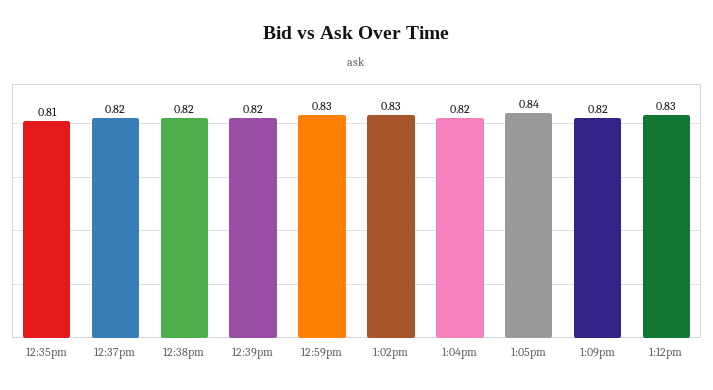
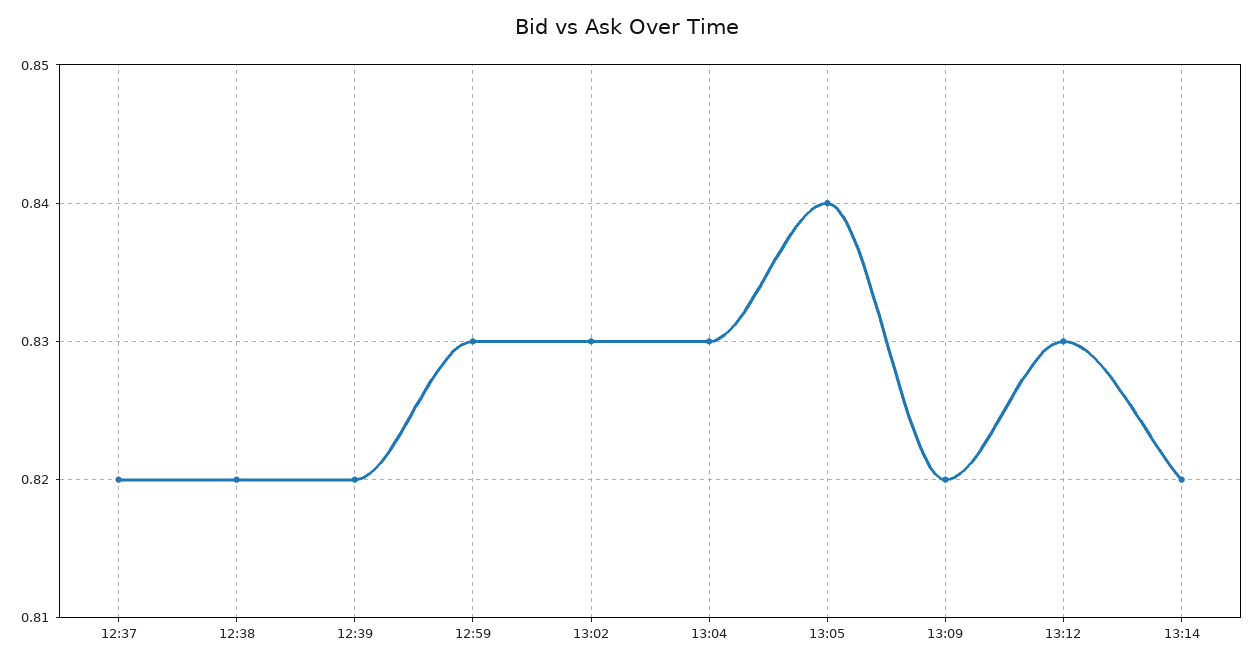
12:35pm: 0.81 -> none
1:04pm: 0.82 -> 0.83
13:14: none -> 0.82

